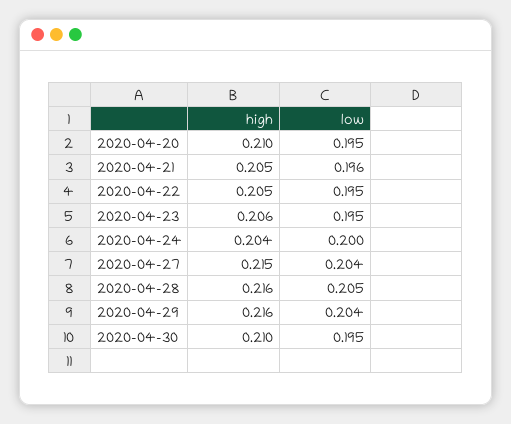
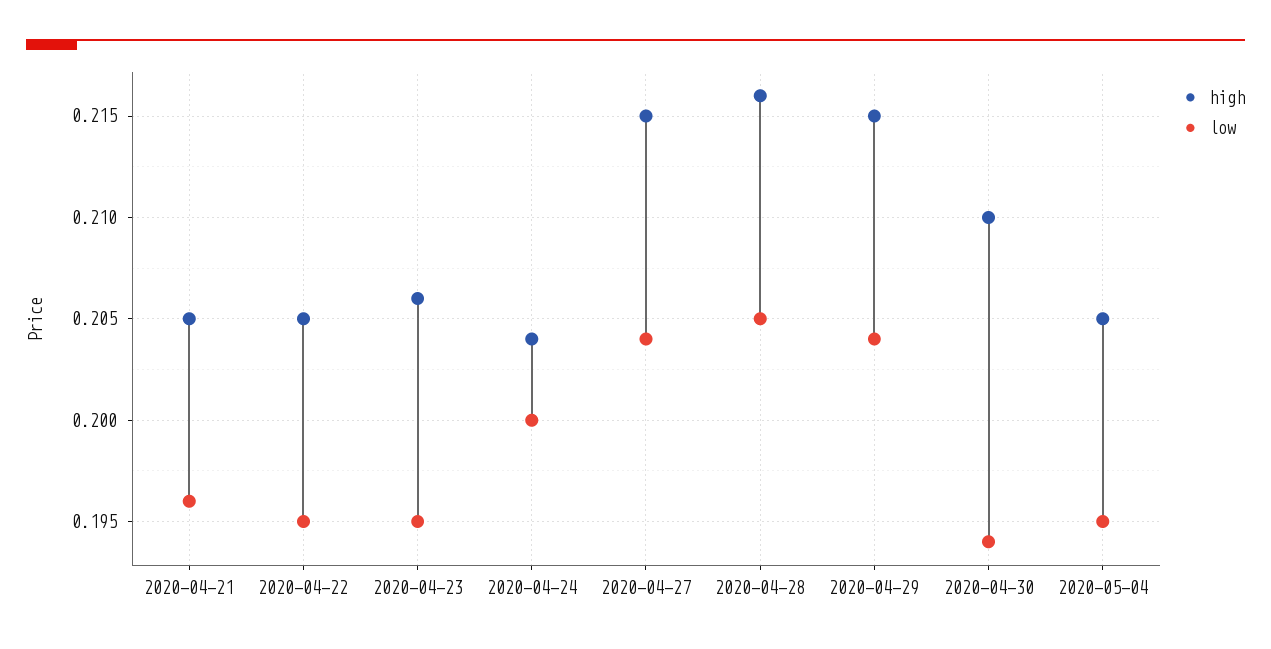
high, 2020-04-20: 0.21 -> none
low, 2020-04-20: 0.195 -> none
high, 2020-04-29: 0.216 -> 0.215
low, 2020-04-30: 0.195 -> 0.194
high, 2020-05-04: none -> 0.205
low, 2020-05-04: none -> 0.195

